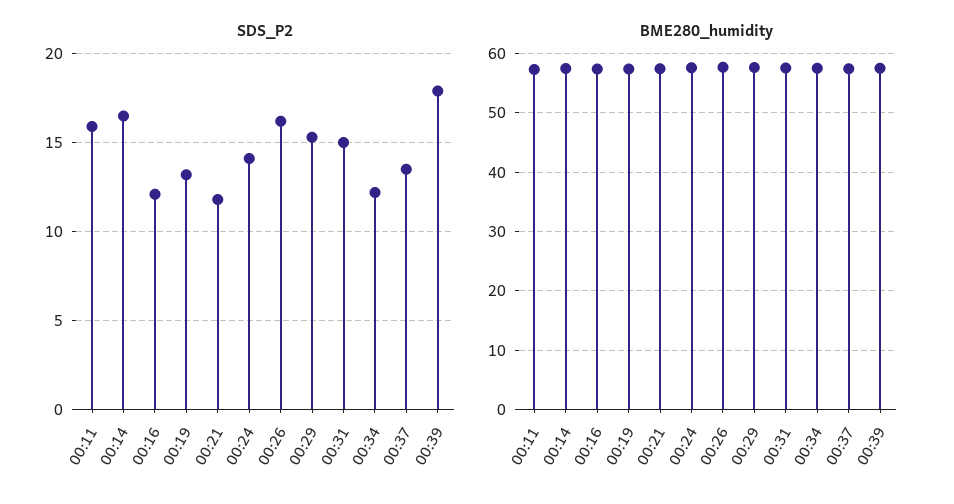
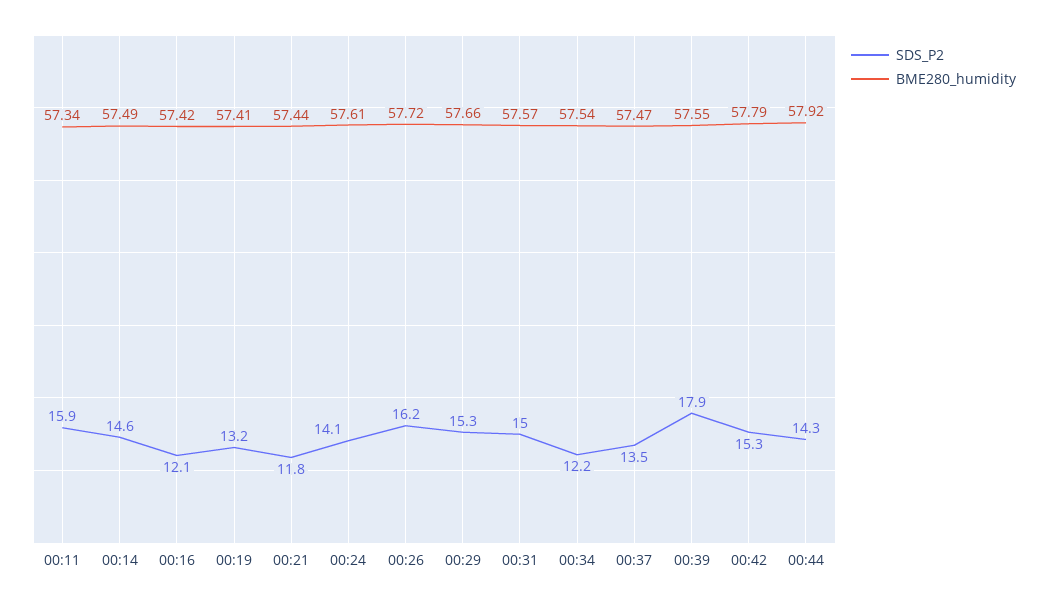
SDS_P2, 00:14: 16.5 -> 14.6
SDS_P2, 00:42: none -> 15.3
BME280_humidity, 00:42: none -> 57.79
SDS_P2, 00:44: none -> 14.3
BME280_humidity, 00:44: none -> 57.92

